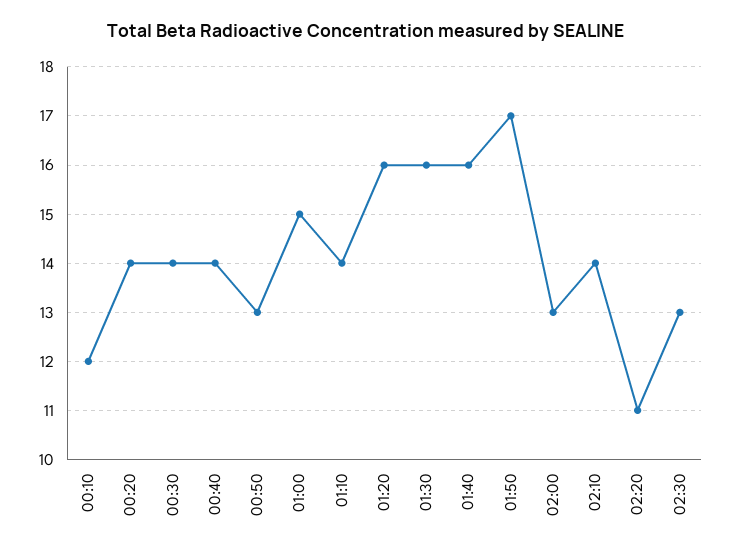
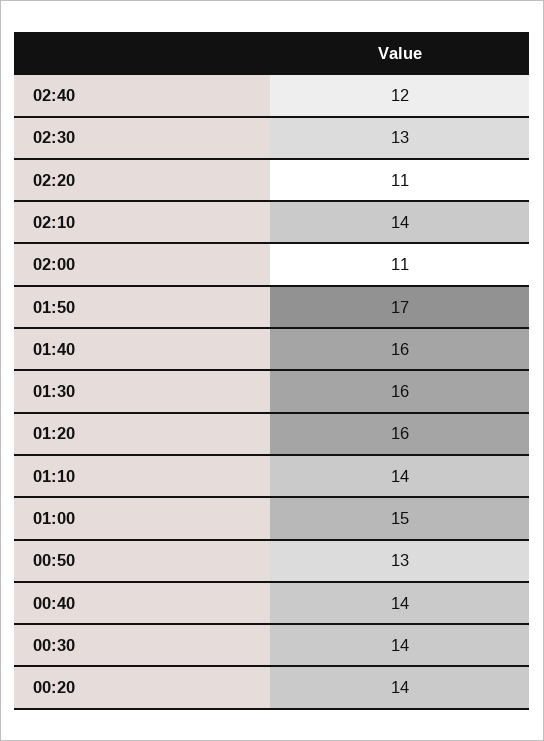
00:10: 12 -> none
02:00: 13 -> 11
02:40: none -> 12

